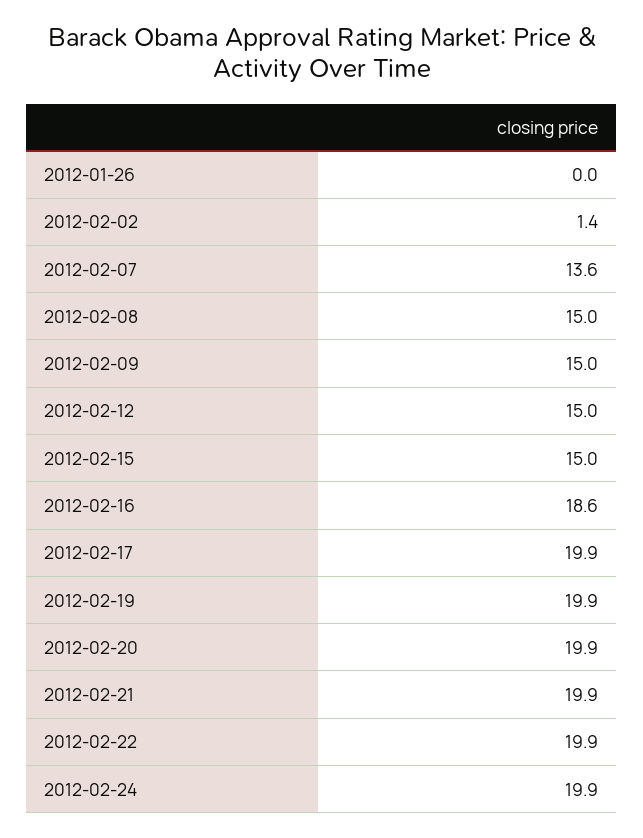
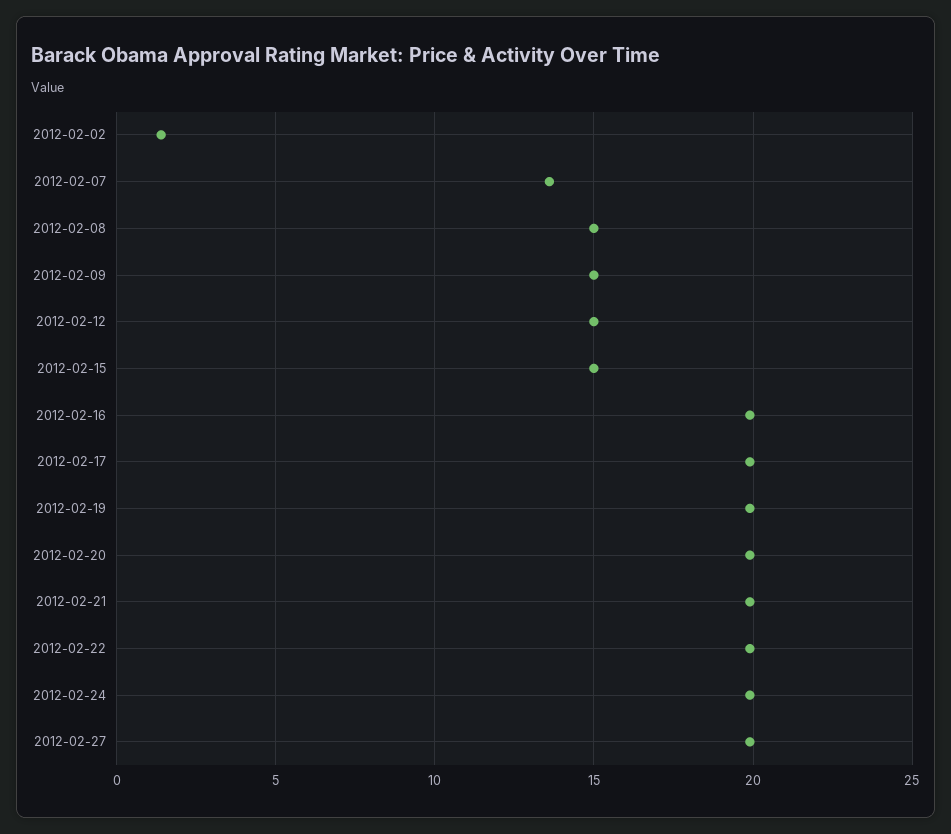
2012-01-26: 0 -> none
2012-02-16: 18.6 -> 20
2012-02-27: none -> 20

